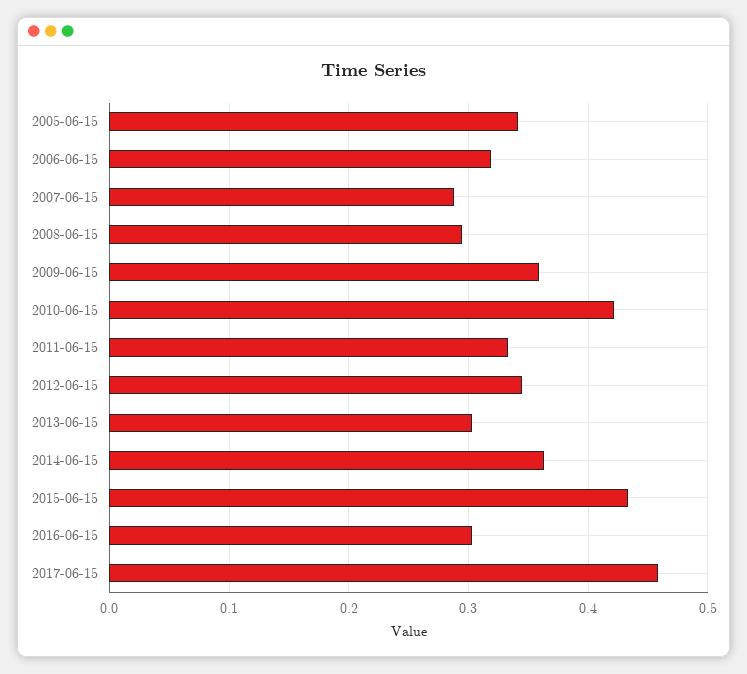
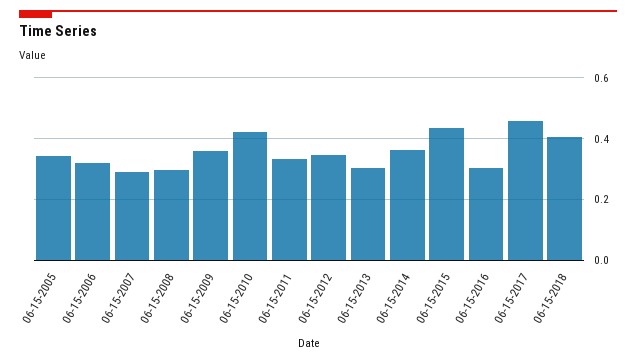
06-15-2018: none -> 0.4

